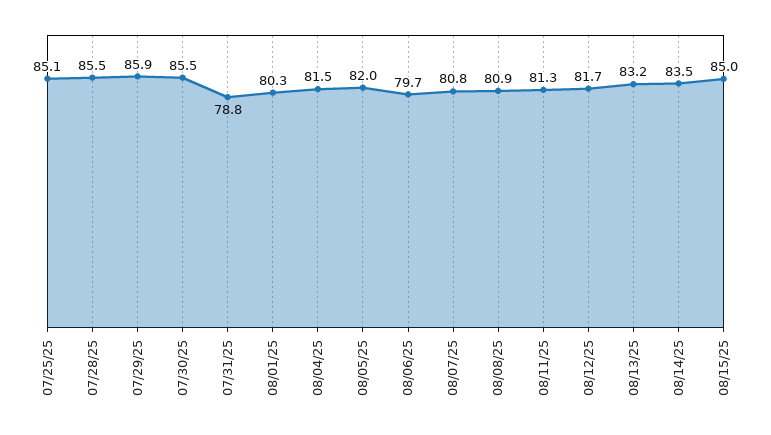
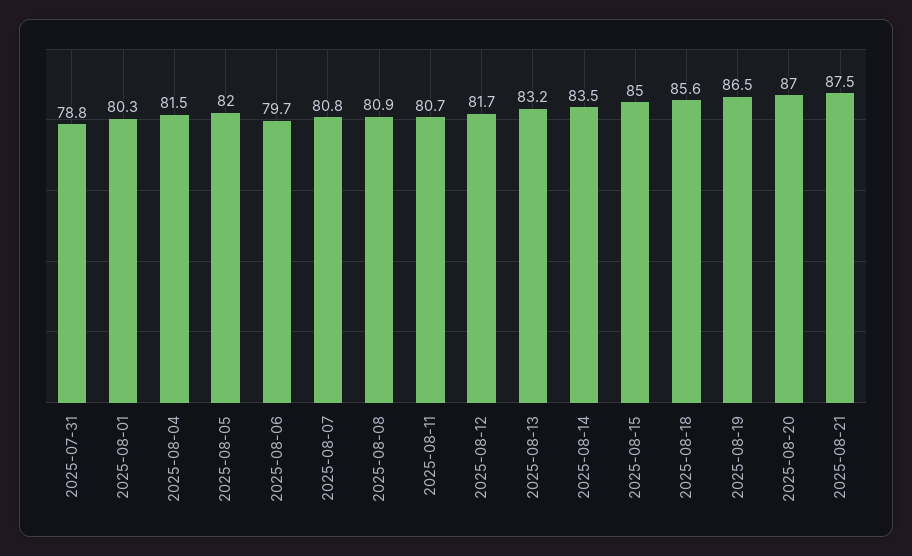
07/25/25: 85.1 -> none
07/28/25: 85.5 -> none
07/29/25: 85.9 -> none
07/30/25: 85.5 -> none
08/11/25: 81.3 -> 80.7
2025-08-18: none -> 85.6
2025-08-19: none -> 86.5
2025-08-20: none -> 87
2025-08-21: none -> 87.5

